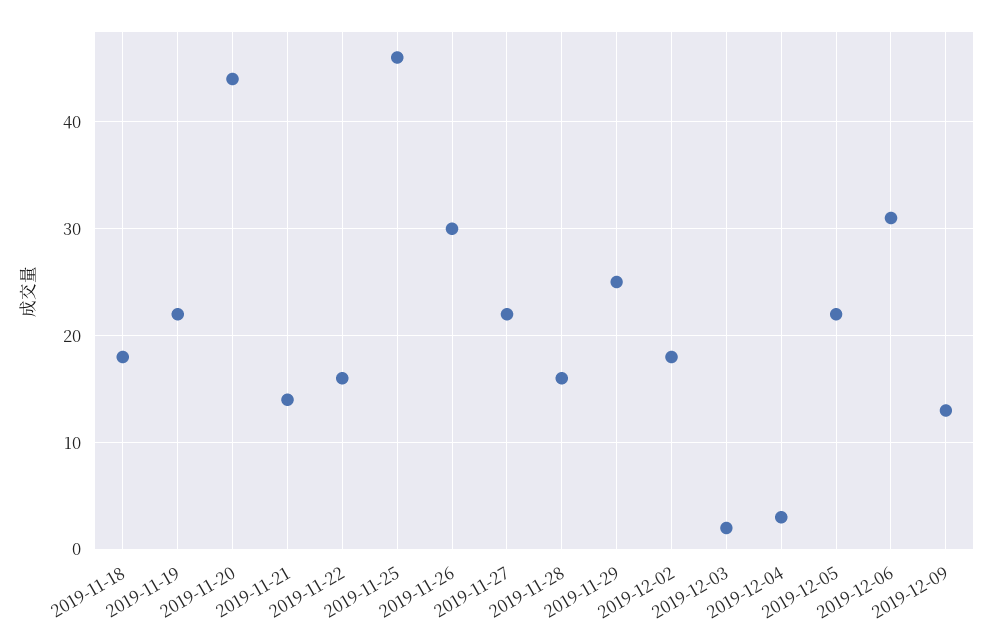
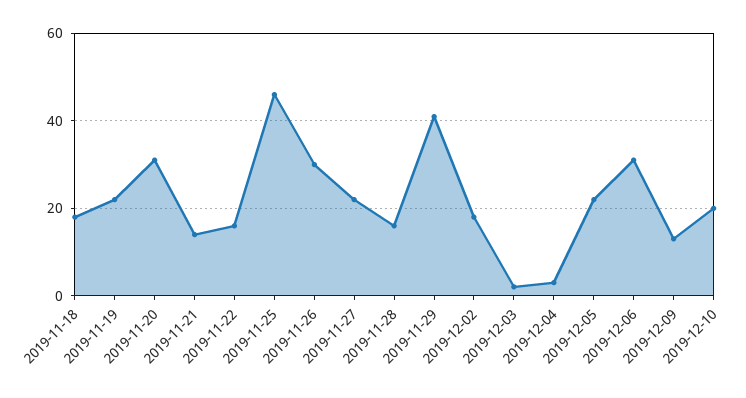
2019-11-20: 44 -> 30
2019-11-29: 25 -> 40
2019-12-10: none -> 20

